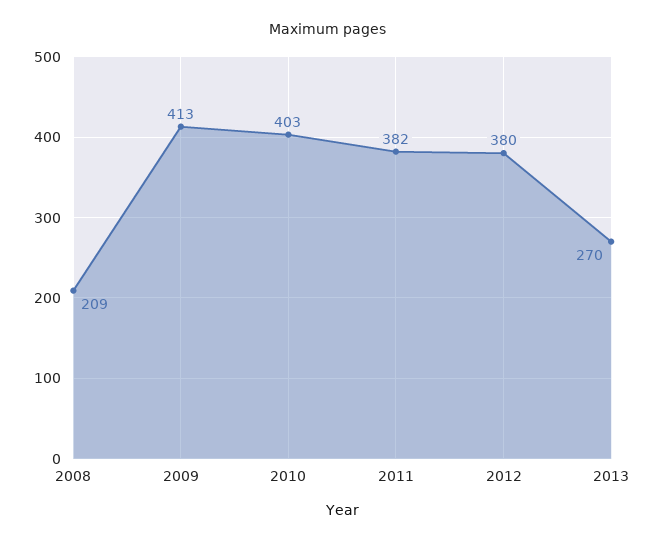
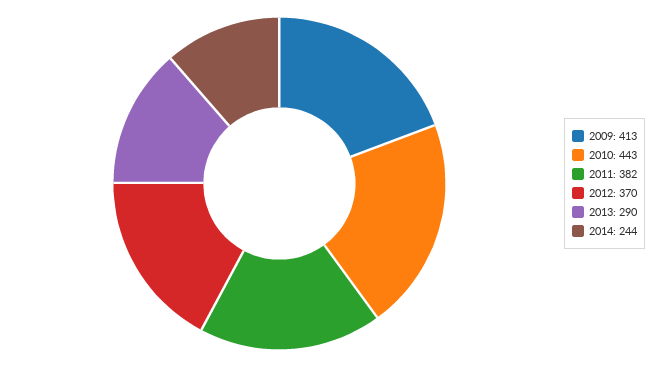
2008: 209 -> none
2010: 403 -> 443
2012: 380 -> 370
2013: 270 -> 290
2014: none -> 244

